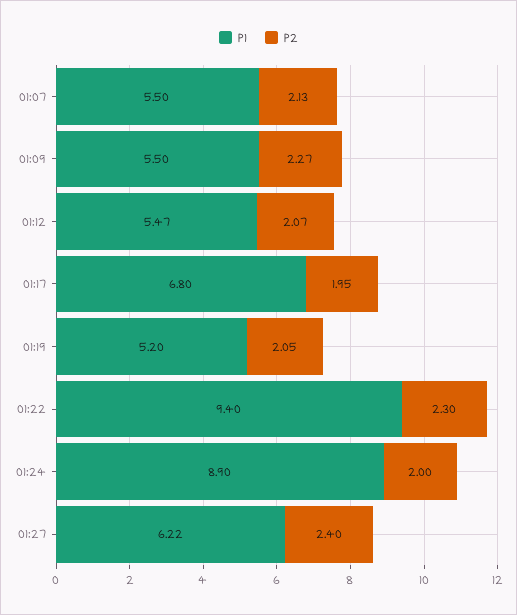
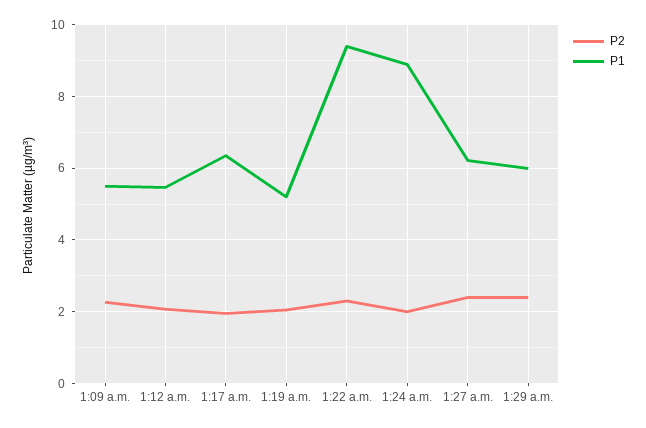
P1, 01:07: 5.5 -> none
P2, 01:07: 2.13 -> none
P1, 01:17: 6.8 -> 6.4
P2, 1:29 a.m.: none -> 2.4
P1, 1:29 a.m.: none -> 6

